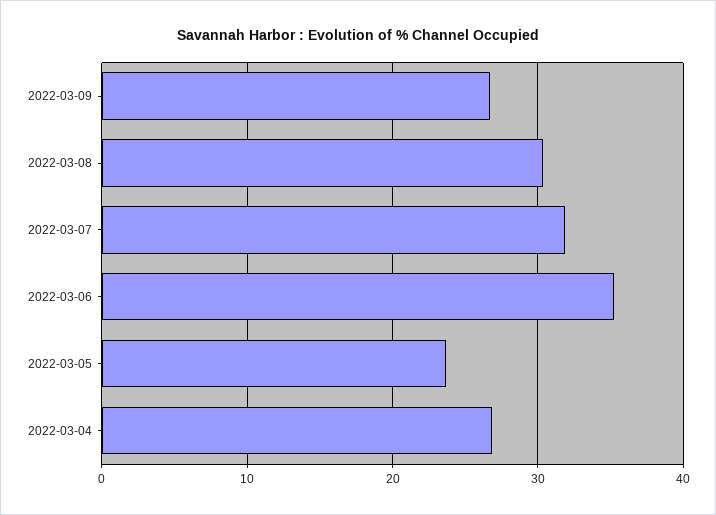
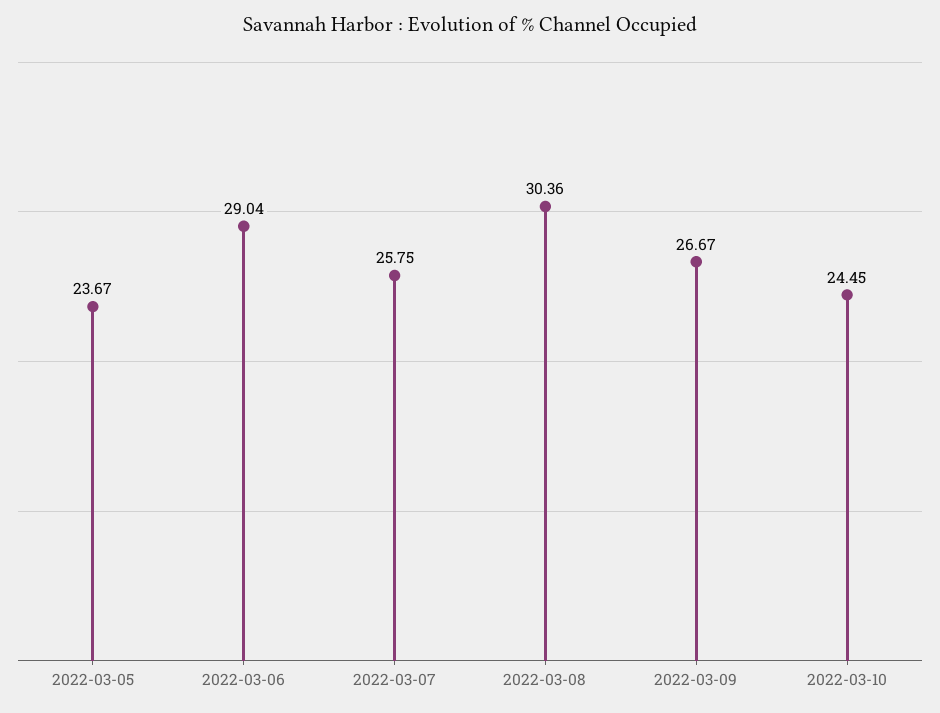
2022-03-07: 32 -> 25.75
2022-03-06: 35 -> 29.04
2022-03-04: 27 -> none
2022-03-10: none -> 24.45

